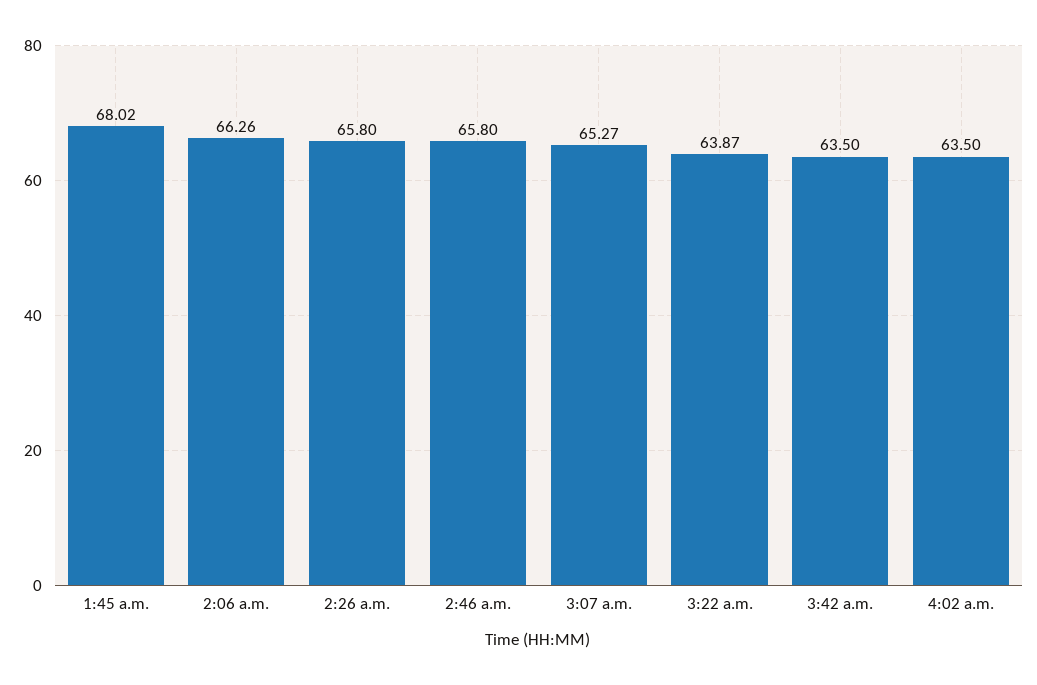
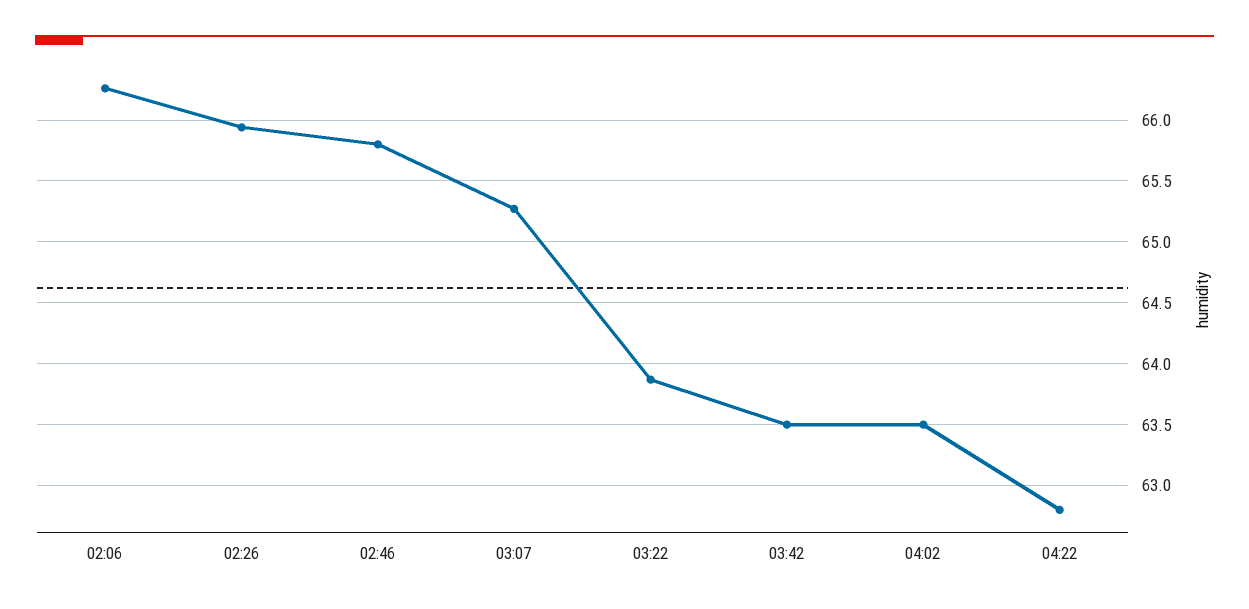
1:45 a.m.: 68.02 -> none
2:26 a.m.: 65.8 -> 65.95
04:22: none -> 62.8

